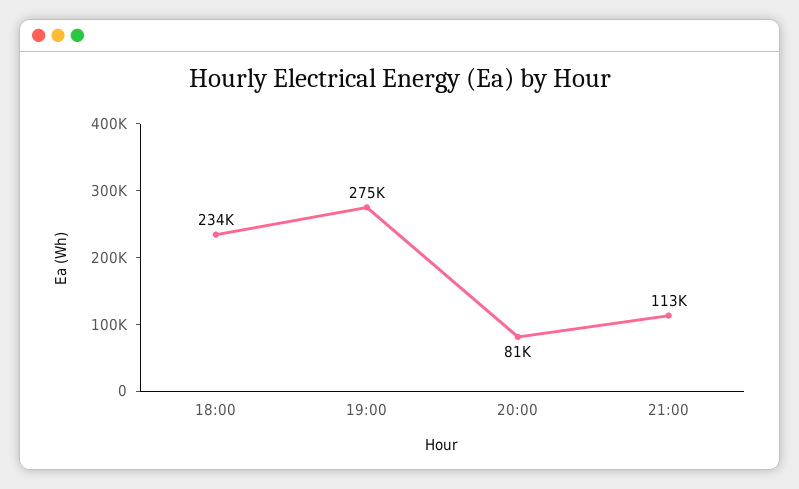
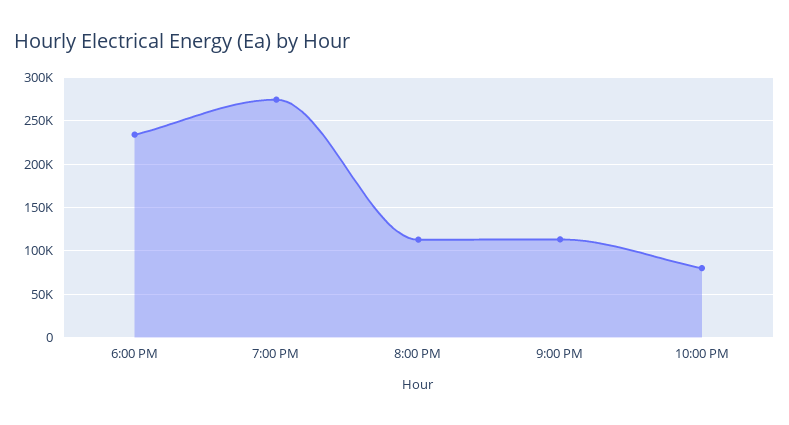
20:00: 81000 -> 110000
10:00 PM: none -> 80000

